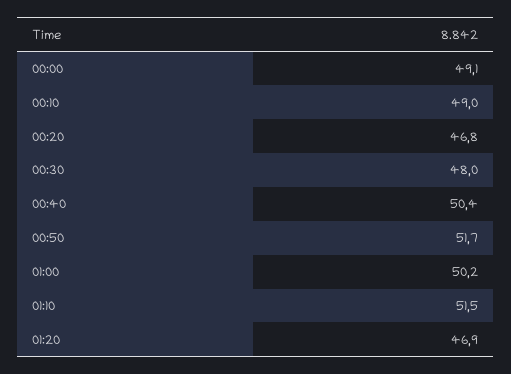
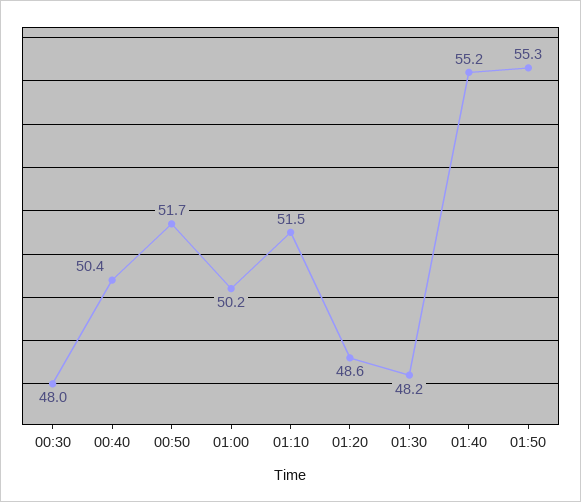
00:00: 49.1 -> none
00:10: 49 -> none
00:20: 46.8 -> none
01:20: 46.9 -> 48.6
01:30: none -> 48.2
01:40: none -> 55.2
01:50: none -> 55.3

